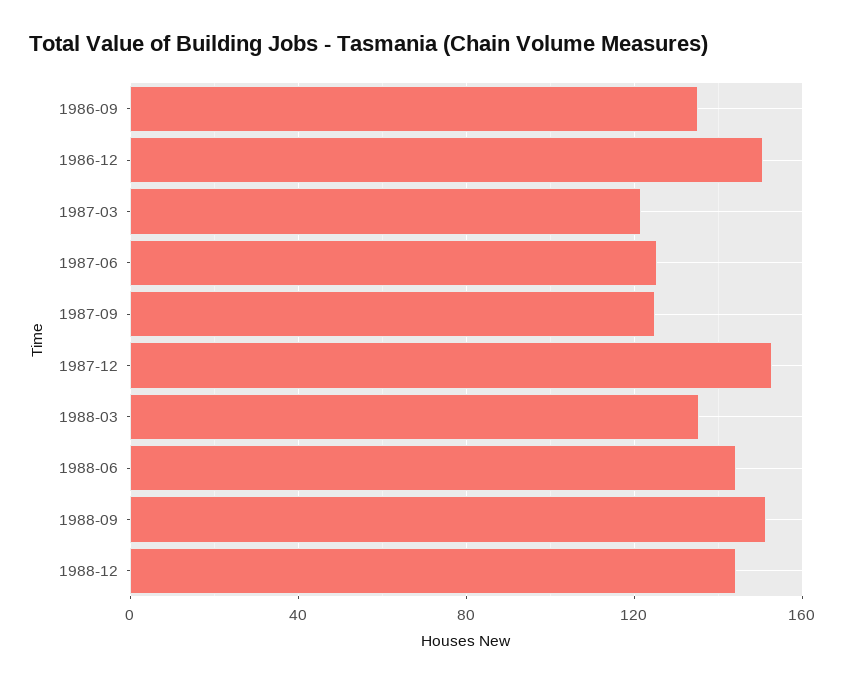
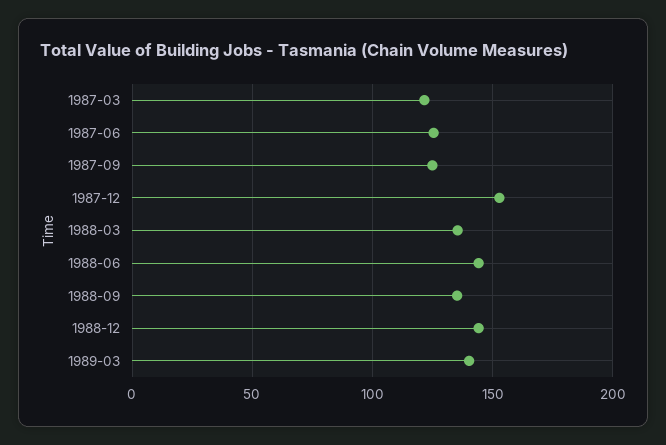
1986-09: 135 -> none
1986-12: 150 -> none
1988-09: 150 -> 135
1989-03: none -> 140

